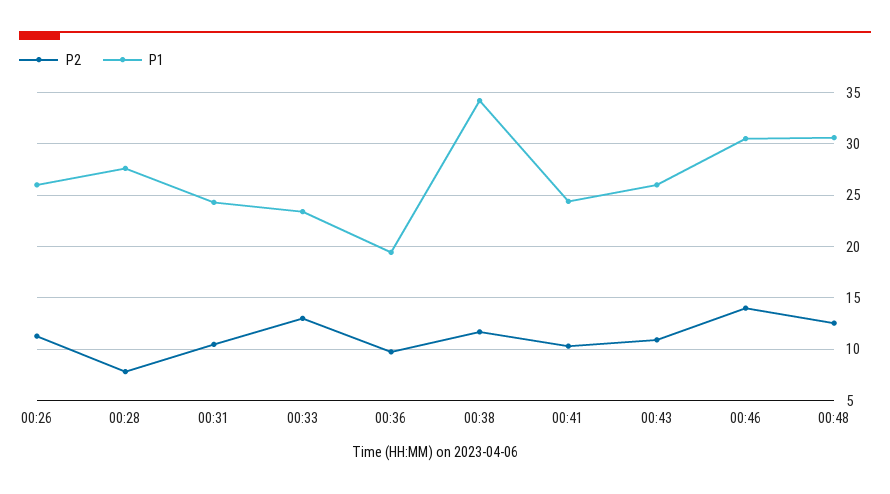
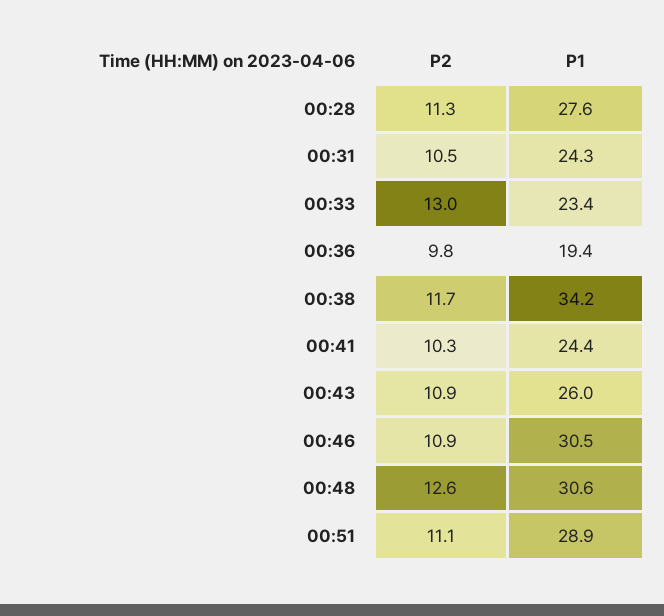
P2, 00:26: 11 -> none
P1, 00:26: 26 -> none
P2, 00:28: 8 -> 11.3
P2, 00:46: 14 -> 10.9
P2, 00:51: none -> 11.1
P1, 00:51: none -> 28.9

